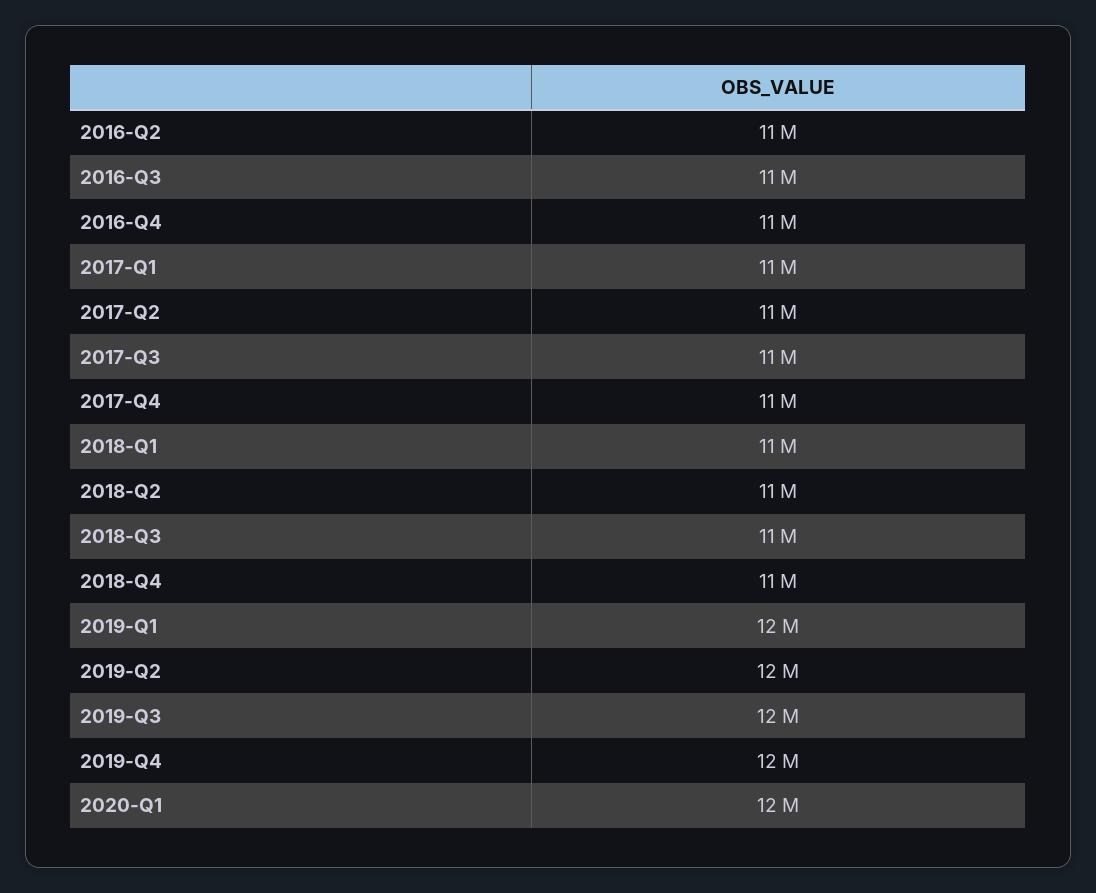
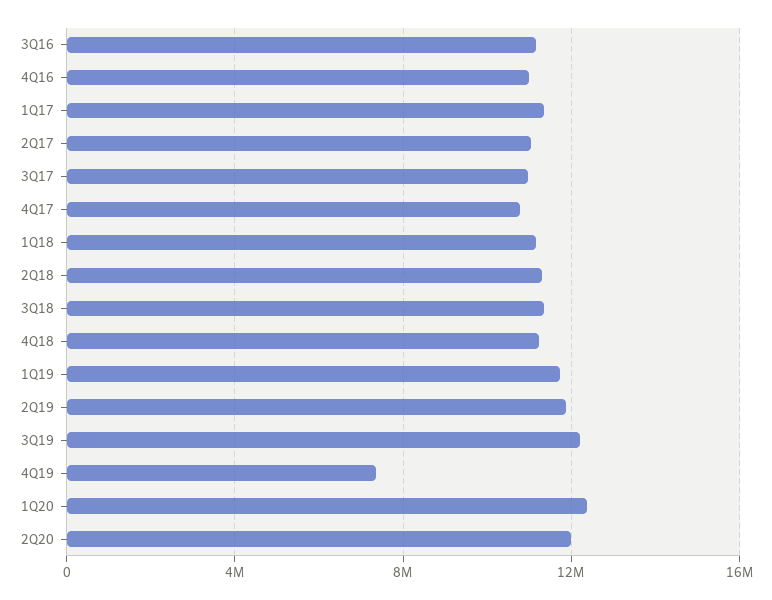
2016-Q2: 11000000 -> none
2019-Q4: 12000000 -> 7500000
2Q20: none -> 12000000

